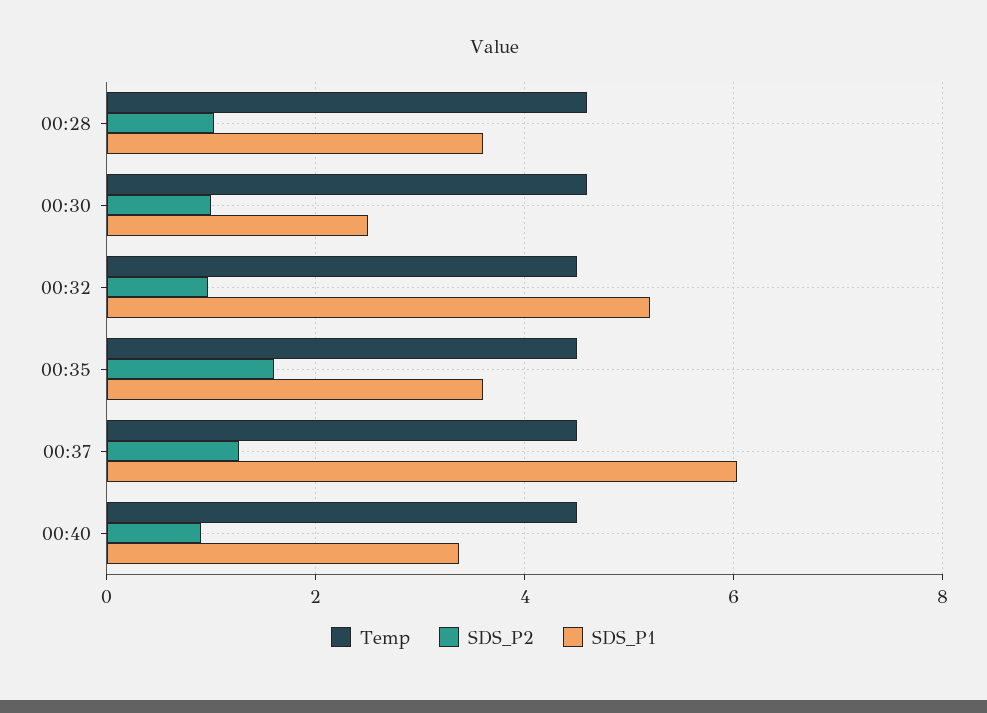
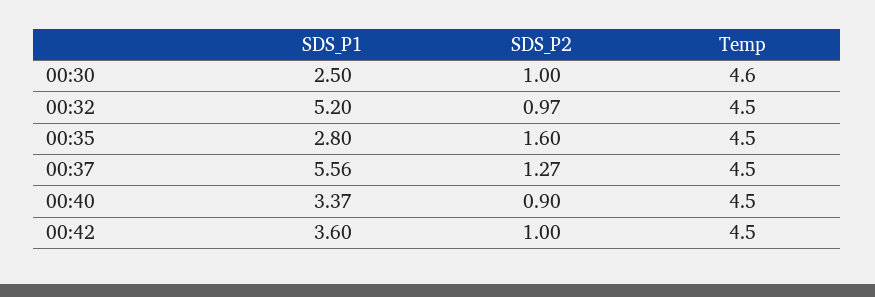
Temp, 00:28: 4.6 -> none
SDS_P2, 00:28: 1 -> none
SDS_P1, 00:28: 3.6 -> none
SDS_P1, 00:35: 3.6 -> 2.8
SDS_P1, 00:37: 6 -> 5.56
SDS_P1, 00:42: none -> 3.6
SDS_P2, 00:42: none -> 1
Temp, 00:42: none -> 4.5

